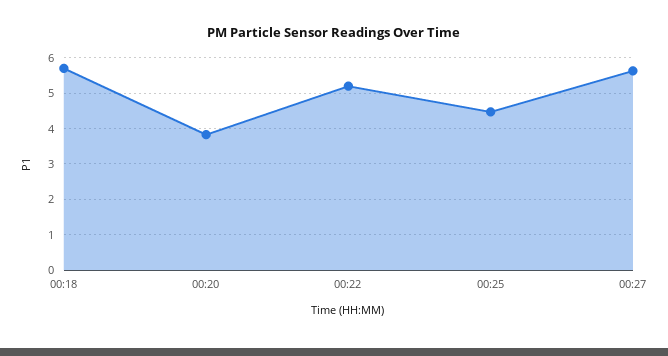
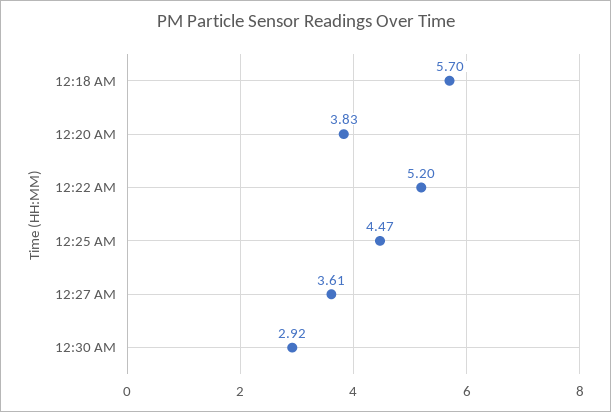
00:27: 5.6 -> 3.61
12:30 AM: none -> 2.92

